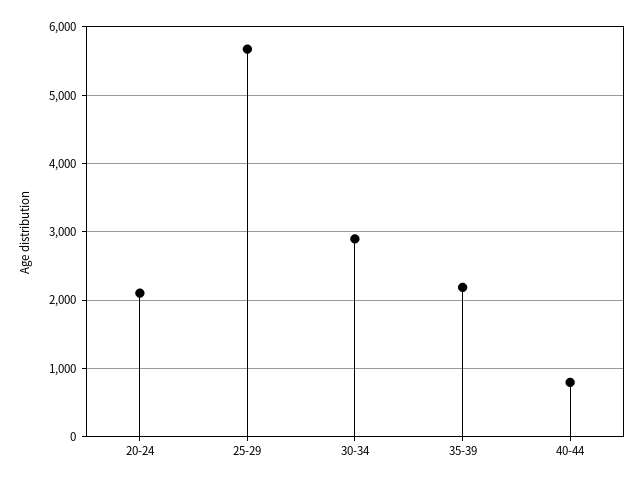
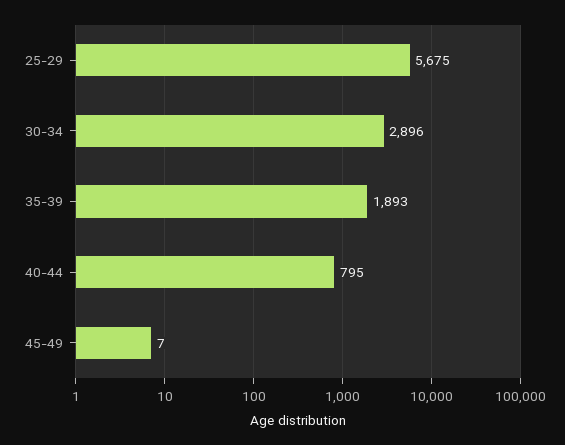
20-24: 2100 -> none
35-39: 2200 -> 1893
45-49: none -> 7

